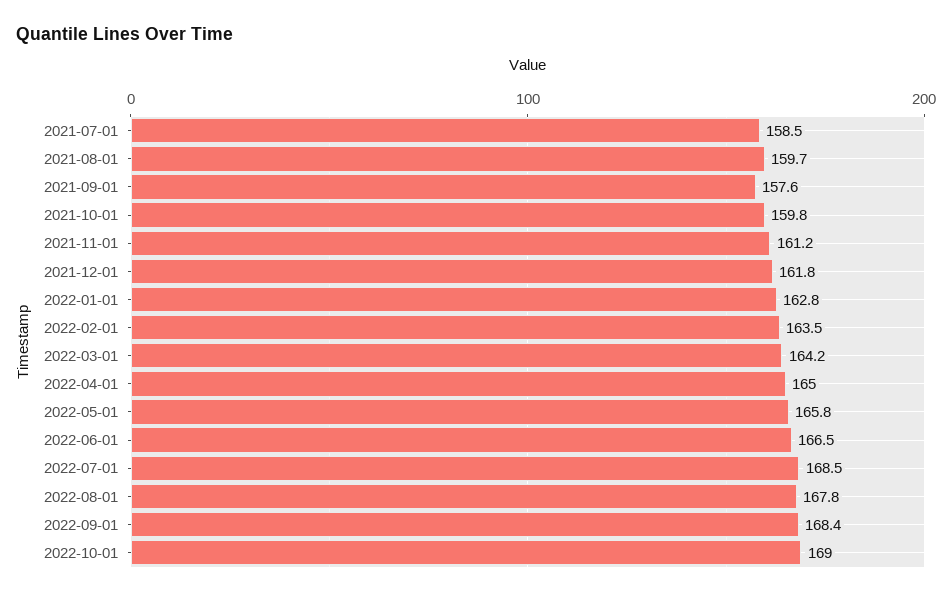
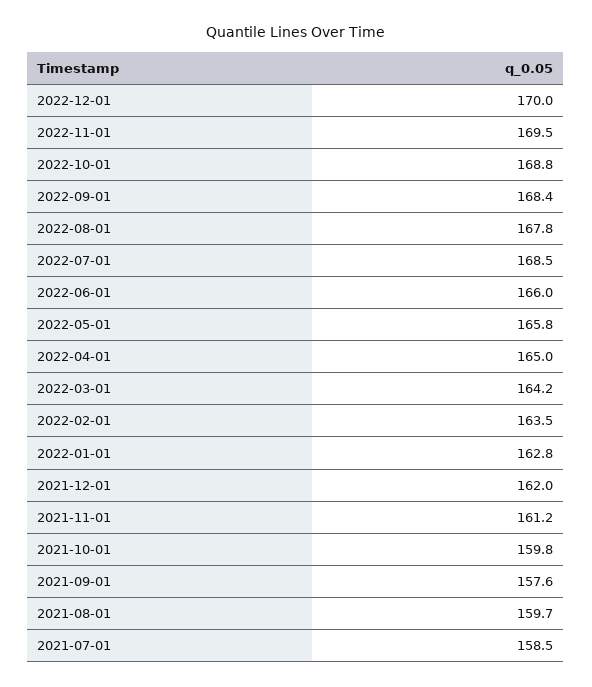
2021-12-01: 161.8 -> 162
2022-06-01: 166.5 -> 166
2022-10-01: 169 -> 168.8
2022-12-01: none -> 170
2022-11-01: none -> 169.5

